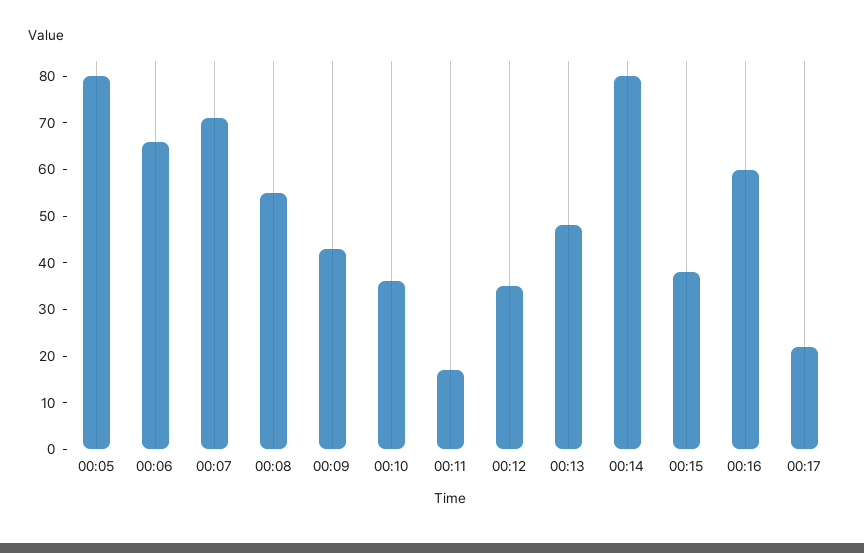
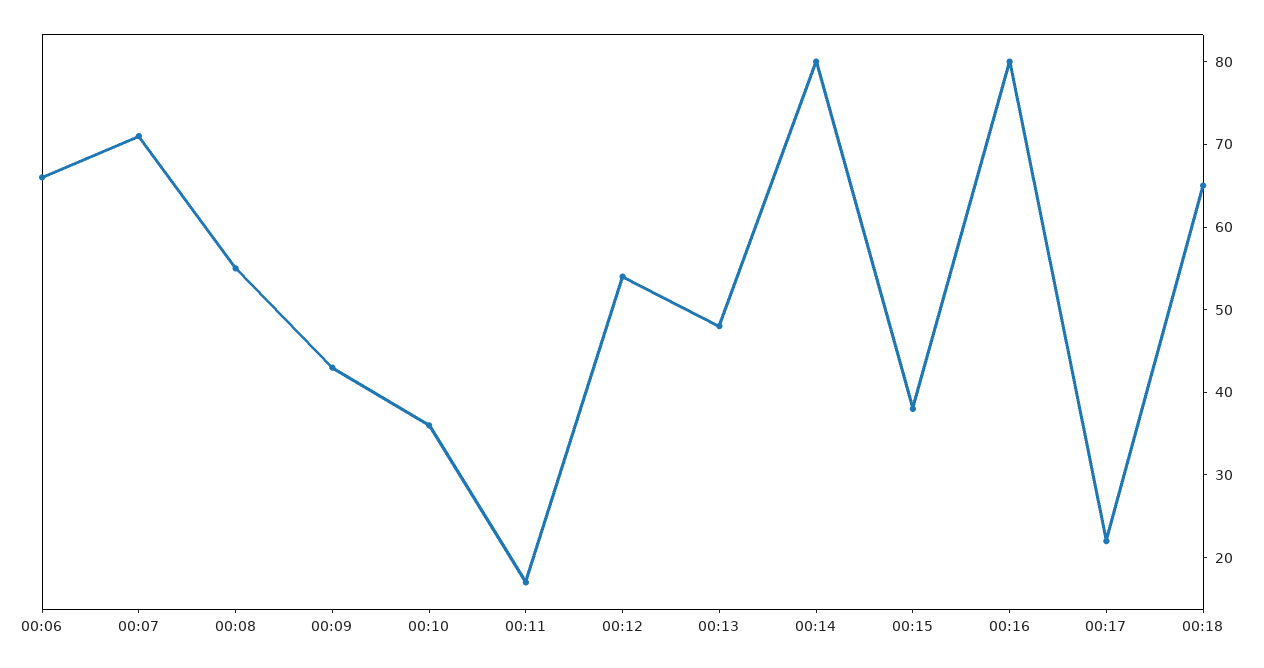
00:05: 80 -> none
00:12: 35 -> 54
00:16: 60 -> 80
00:18: none -> 65

